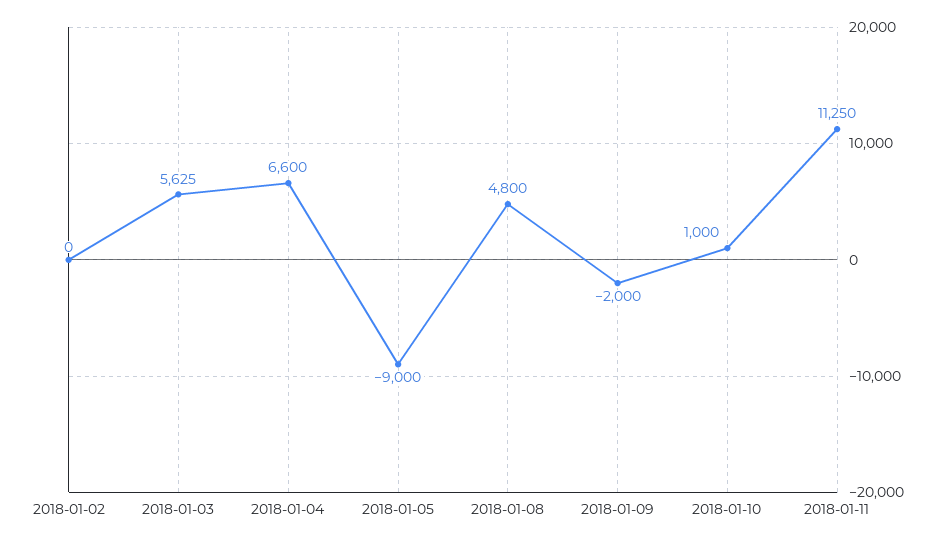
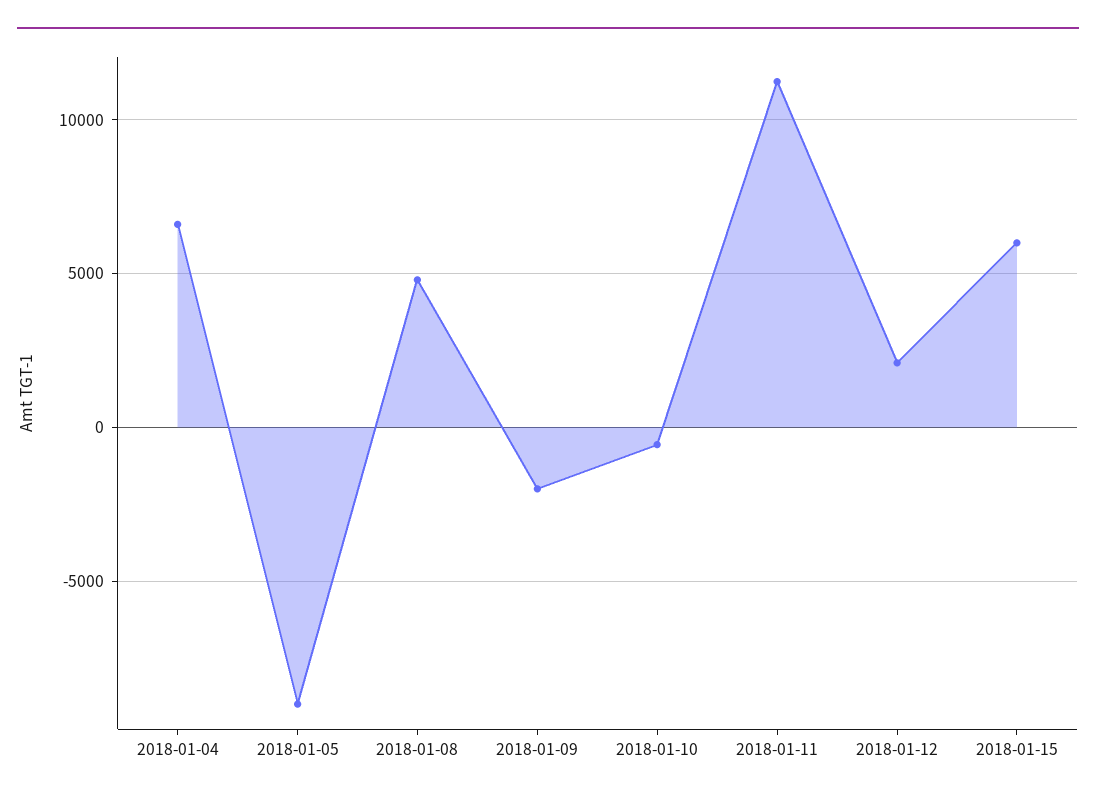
2018-01-02: 0 -> none
2018-01-03: 5625 -> none
2018-01-10: 1000 -> -500
2018-01-12: none -> 2000
2018-01-15: none -> 6000

